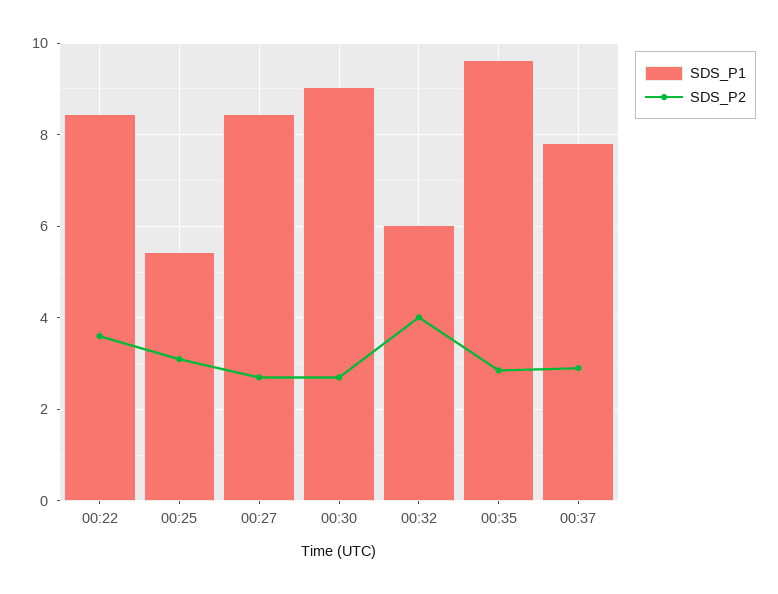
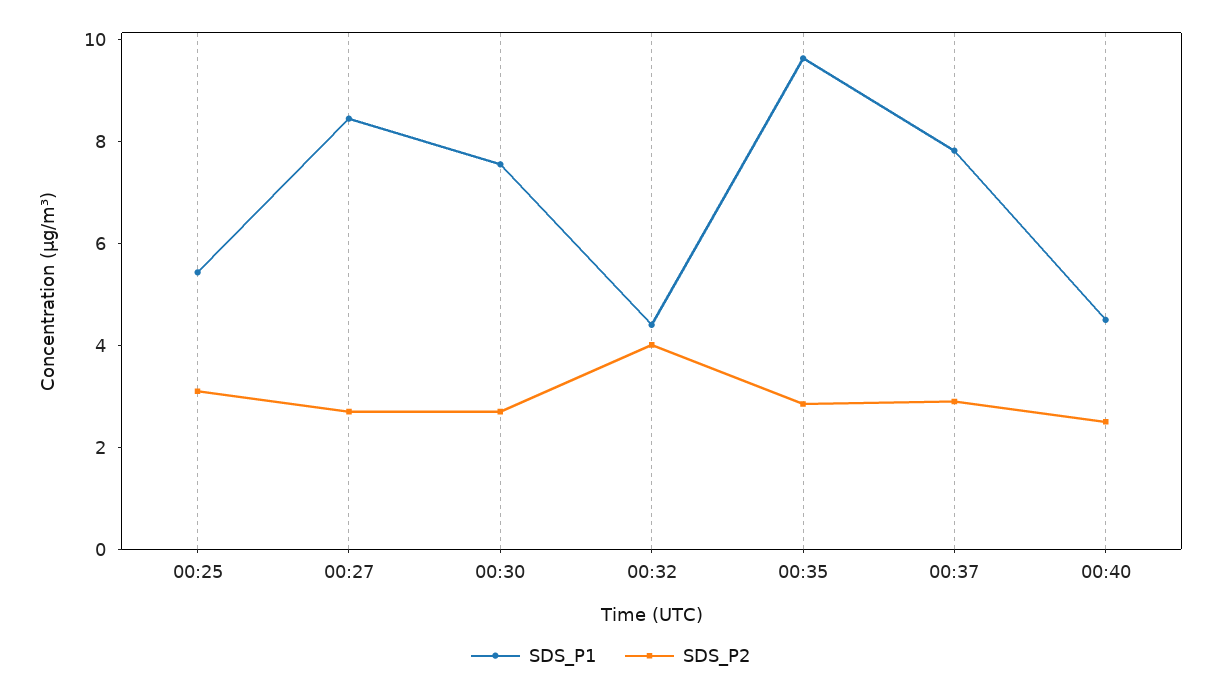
SDS_P1, 00:22: 8.4 -> none
SDS_P2, 00:22: 3.6 -> none
SDS_P1, 00:30: 9 -> 7.5
SDS_P1, 00:32: 6 -> 4.5
SDS_P1, 00:40: none -> 4.5
SDS_P2, 00:40: none -> 2.5

